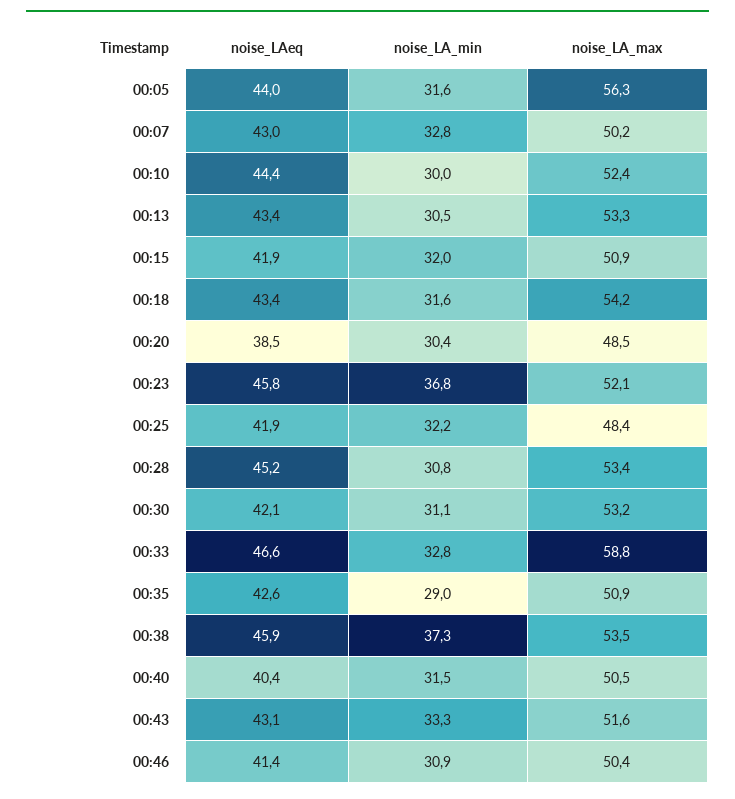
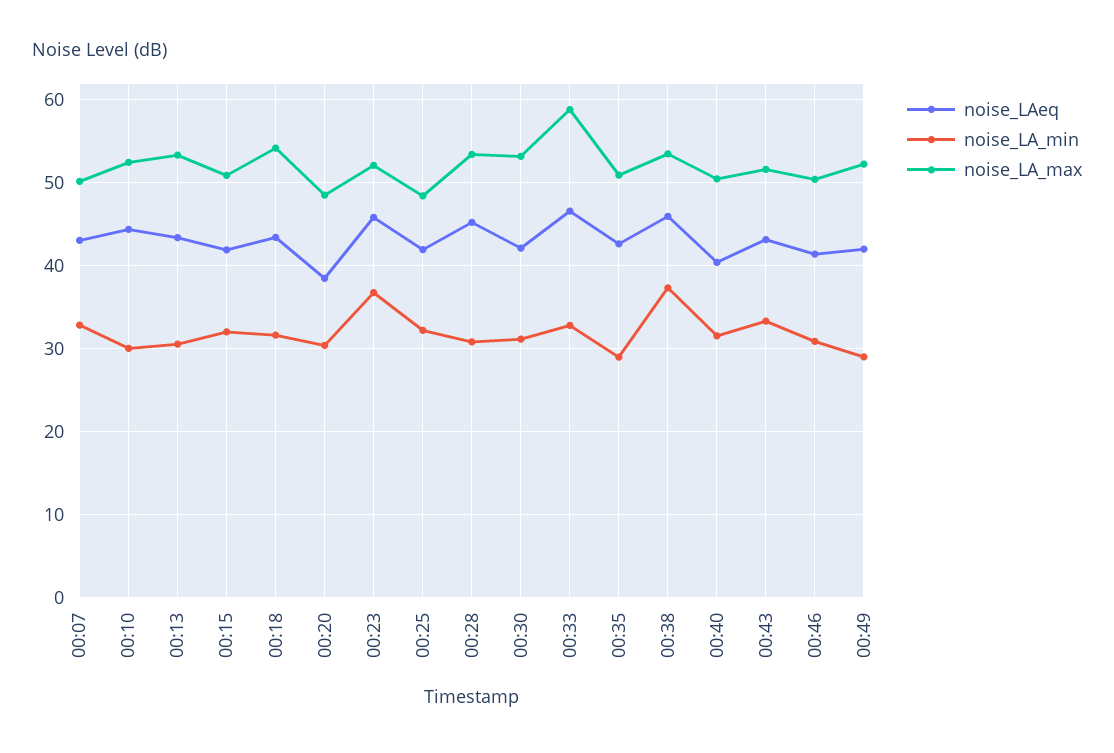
noise_LAeq, 00:05: 44 -> none
noise_LA_min, 00:05: 31.6 -> none
noise_LA_max, 00:05: 56.3 -> none
noise_LAeq, 00:49: none -> 42
noise_LA_min, 00:49: none -> 29
noise_LA_max, 00:49: none -> 52

